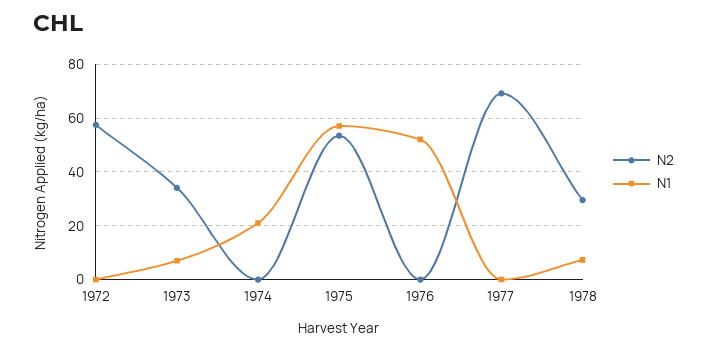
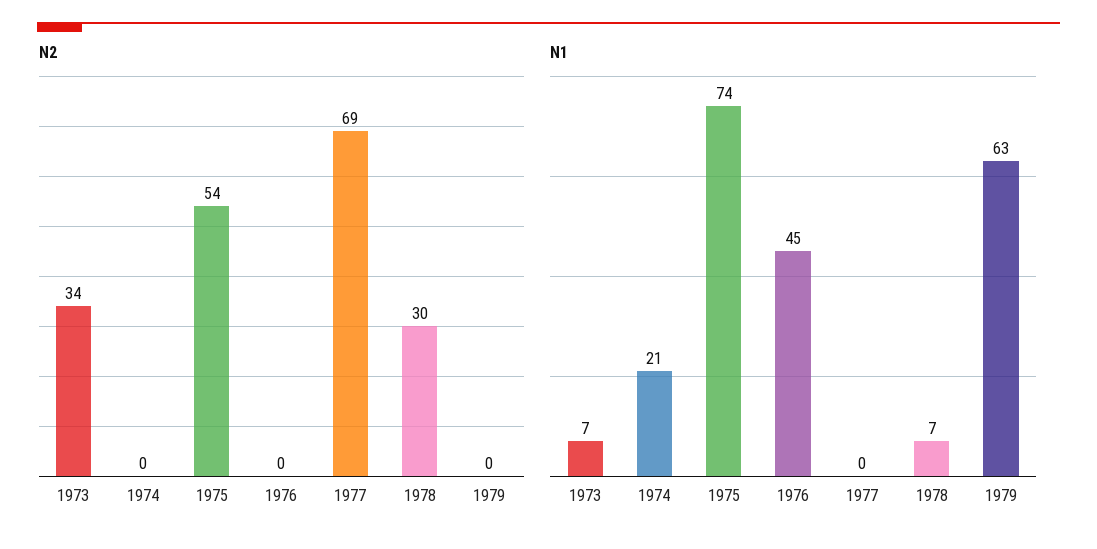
N2, 1972: 57.5 -> none
N1, 1972: 0 -> none
N1, 1975: 57.5 -> 74
N1, 1976: 52.5 -> 45
N2, 1979: none -> 0
N1, 1979: none -> 63

